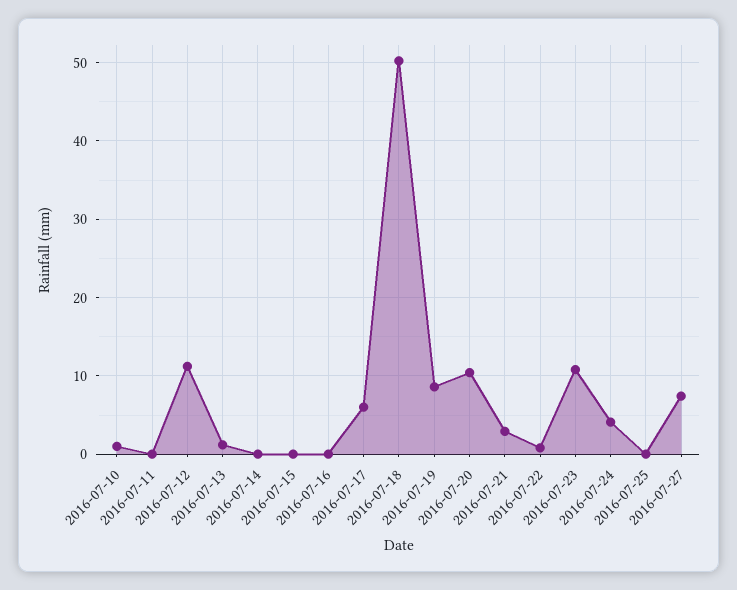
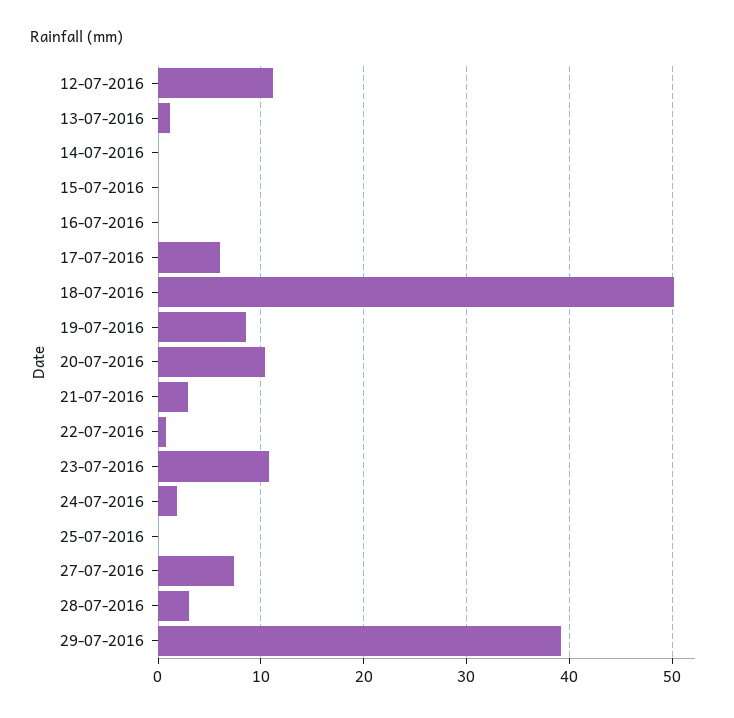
2016-07-10: 1 -> none
2016-07-11: 0 -> none
2016-07-24: 4 -> 2
28-07-2016: none -> 3
29-07-2016: none -> 39

